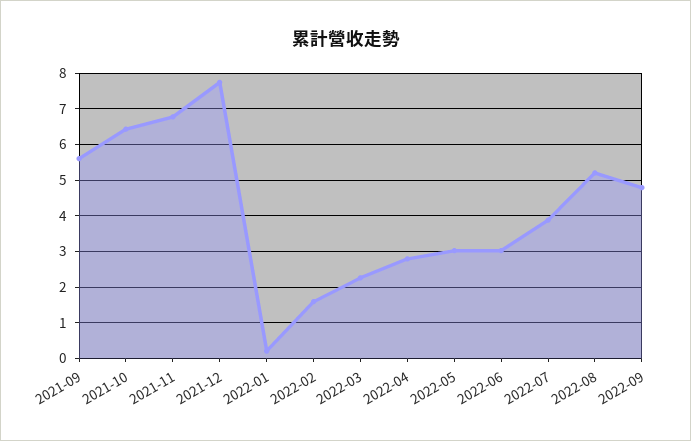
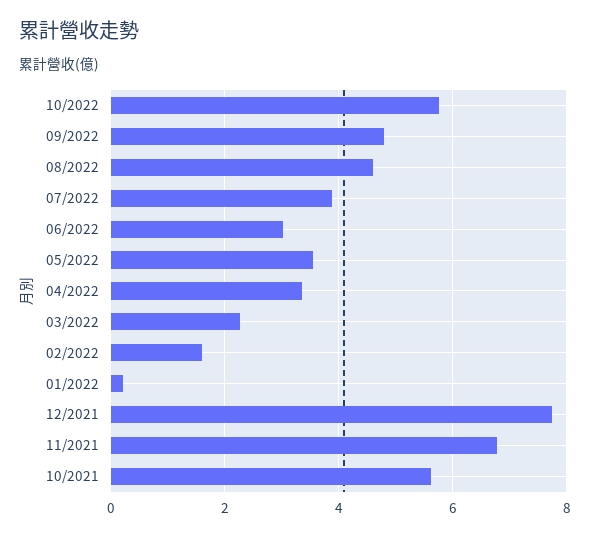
2021-09: 5.6 -> none
2021-10: 6.4 -> 5.6
2022-04: 2.8 -> 3.4
2022-05: 3 -> 3.6
2022-08: 5.2 -> 4.6
10/2022: none -> 5.8

